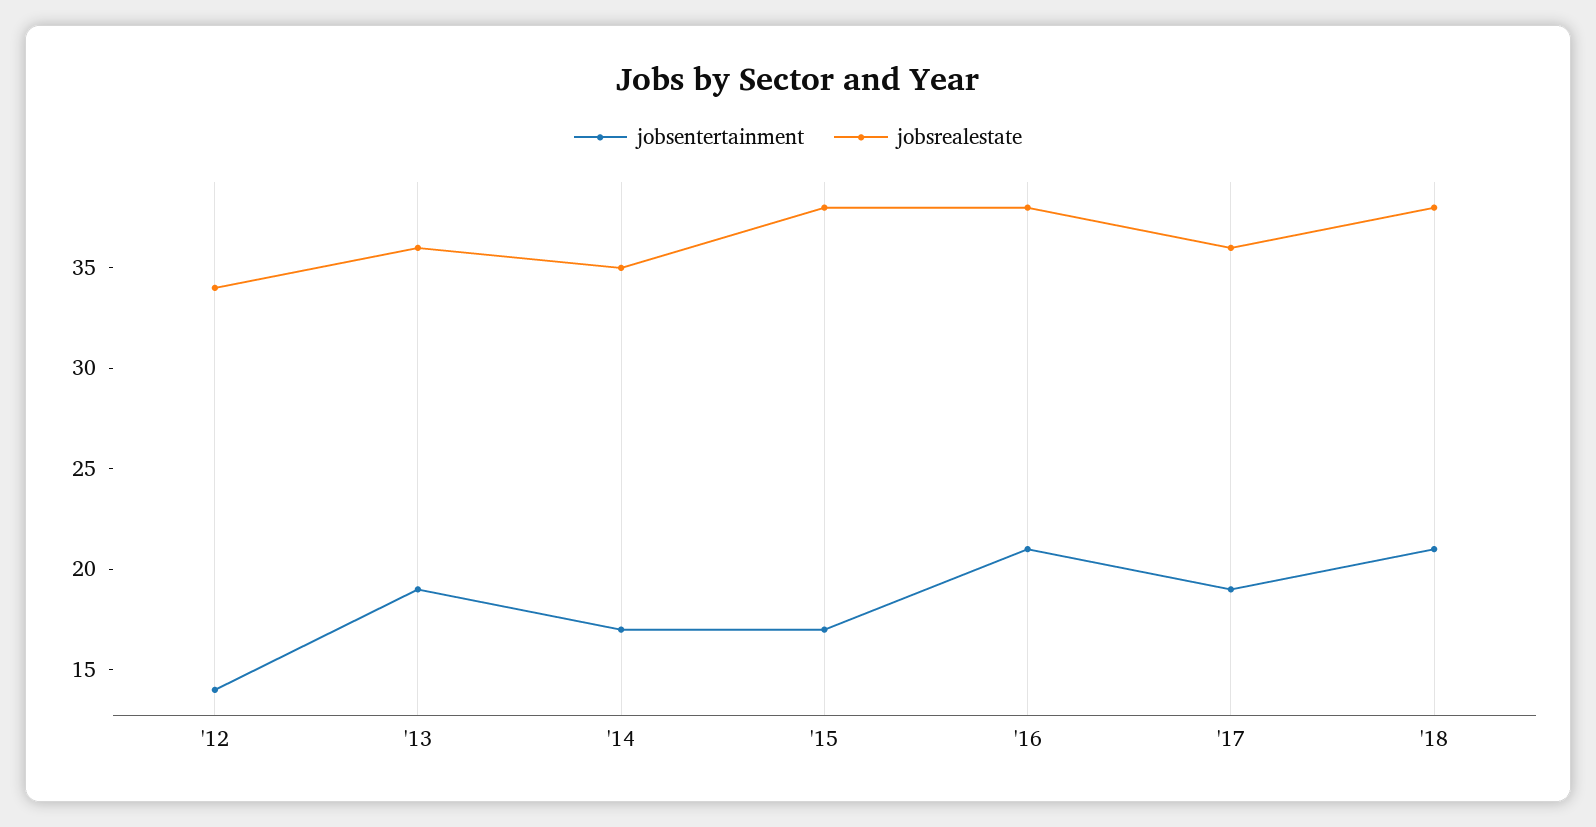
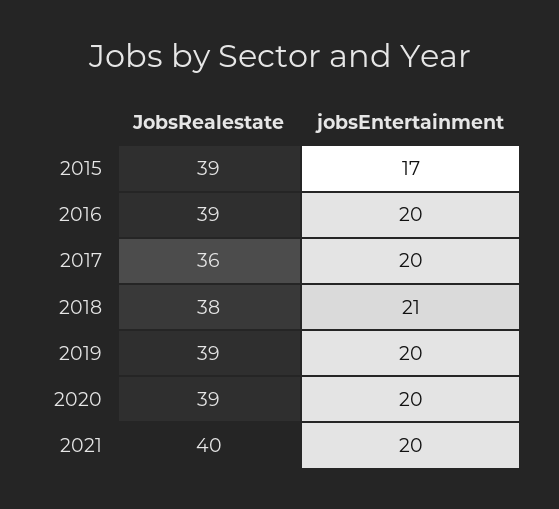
jobsentertainment, '12: 14 -> none
jobsrealestate, '12: 34 -> none
jobsentertainment, '13: 19 -> none
jobsrealestate, '13: 36 -> none
jobsentertainment, '14: 17 -> none
jobsrealestate, '14: 35 -> none
jobsrealestate, '15: 38 -> 39
jobsentertainment, '16: 21 -> 20
jobsrealestate, '16: 38 -> 39
jobsentertainment, '17: 19 -> 20
jobsrealestate, 2019: none -> 39
jobsentertainment, 2019: none -> 20
jobsrealestate, 2020: none -> 39
jobsentertainment, 2020: none -> 20
jobsrealestate, 2021: none -> 40
jobsentertainment, 2021: none -> 20

